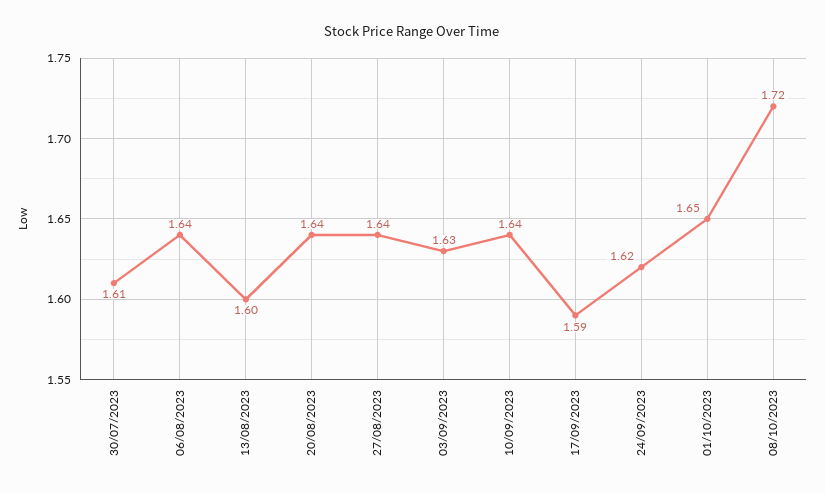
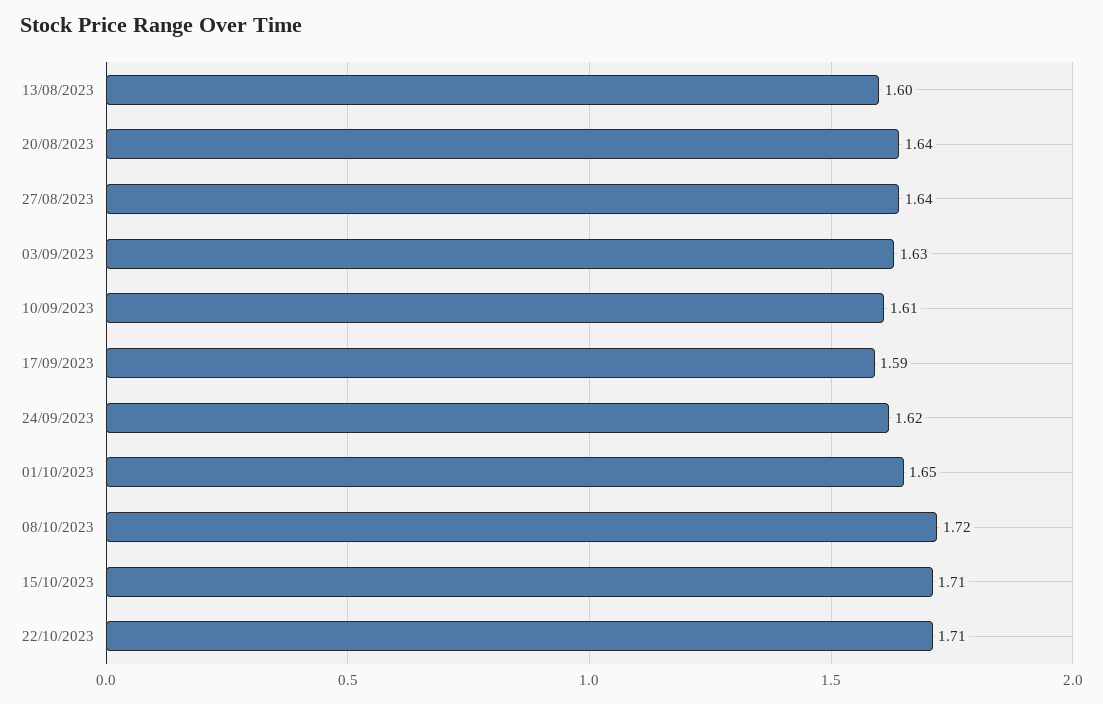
30/07/2023: 1.61 -> none
06/08/2023: 1.64 -> none
10/09/2023: 1.64 -> 1.61
15/10/2023: none -> 1.71
22/10/2023: none -> 1.71

